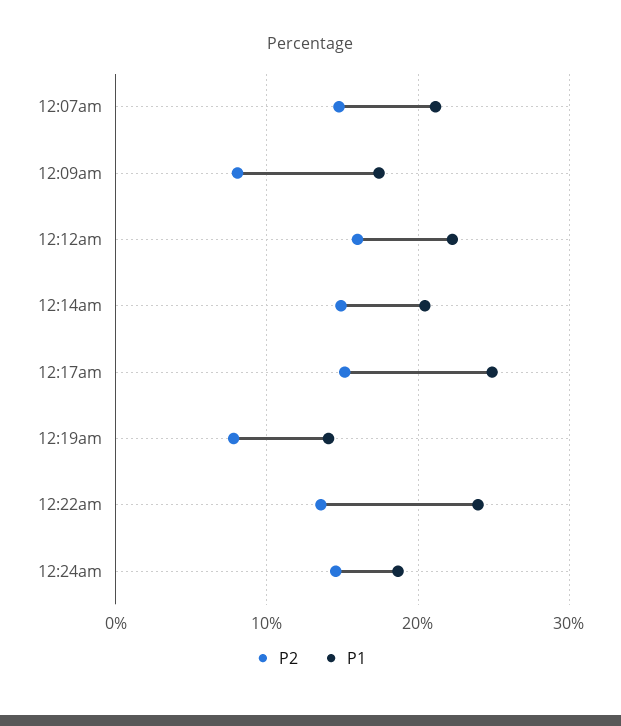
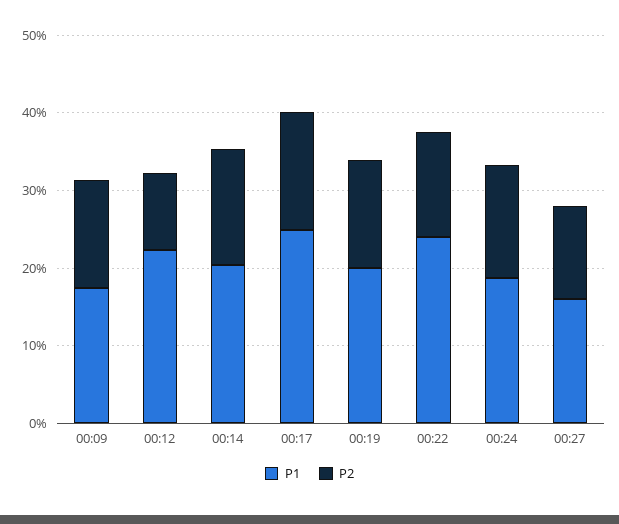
P2, 12:07am: 15 -> none
P1, 12:07am: 21 -> none
P2, 12:09am: 8 -> 14
P2, 12:12am: 16 -> 10
P2, 12:19am: 8 -> 14
P1, 12:19am: 14 -> 20
P1, 00:27: none -> 16
P2, 00:27: none -> 12

